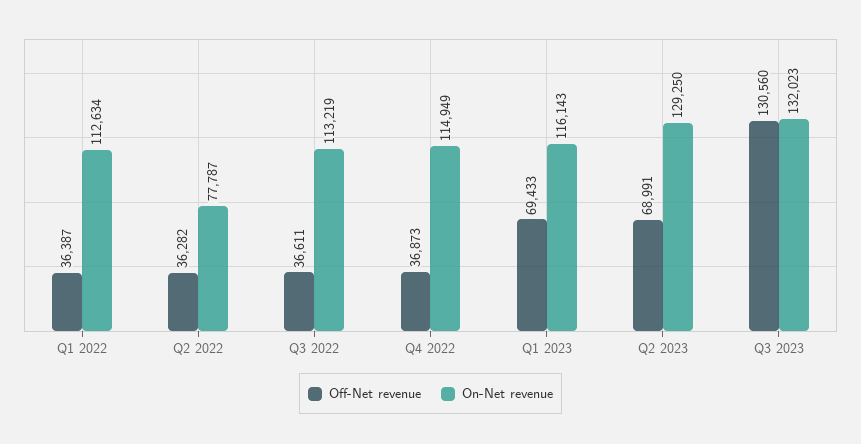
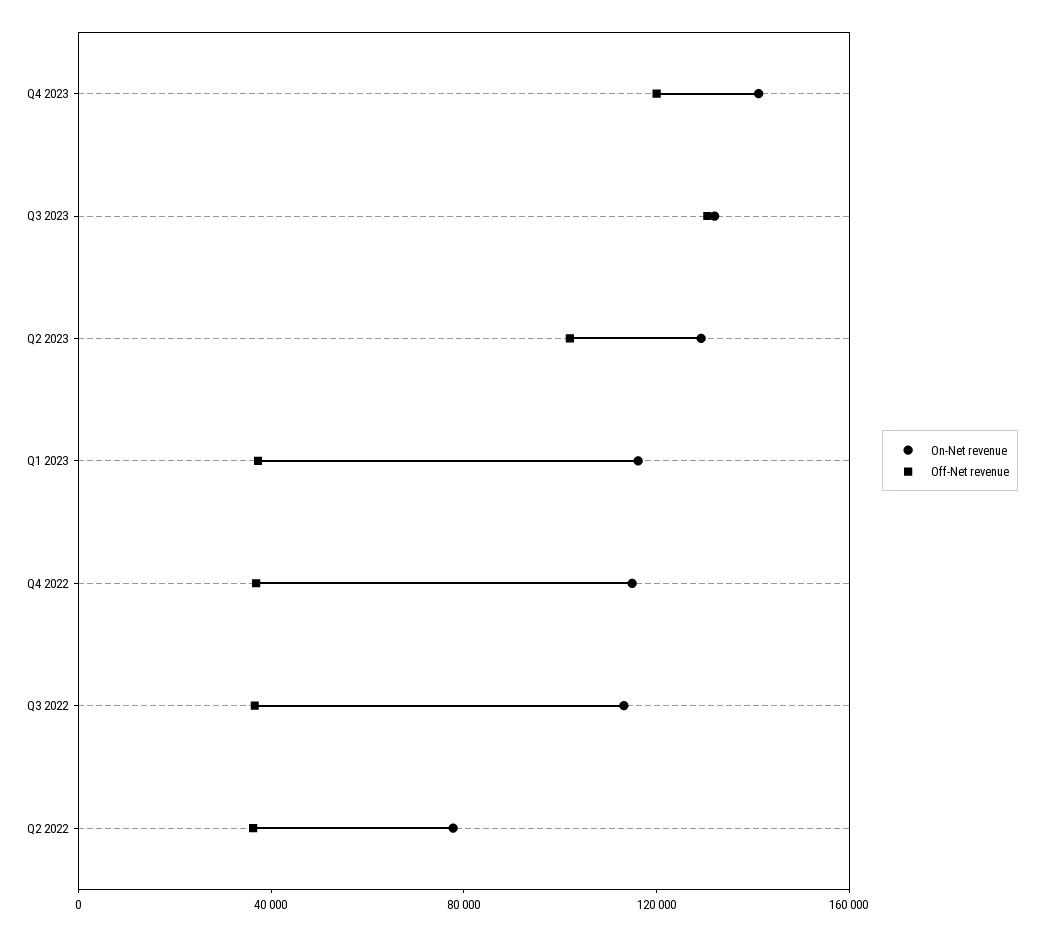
Off-Net revenue, Q1 2022: 36387 -> none
On-Net revenue, Q1 2022: 112634 -> none
Off-Net revenue, Q1 2023: 69433 -> 40000
Off-Net revenue, Q2 2023: 68991 -> 100000
On-Net revenue, Q4 2023: none -> 140000
Off-Net revenue, Q4 2023: none -> 120000

